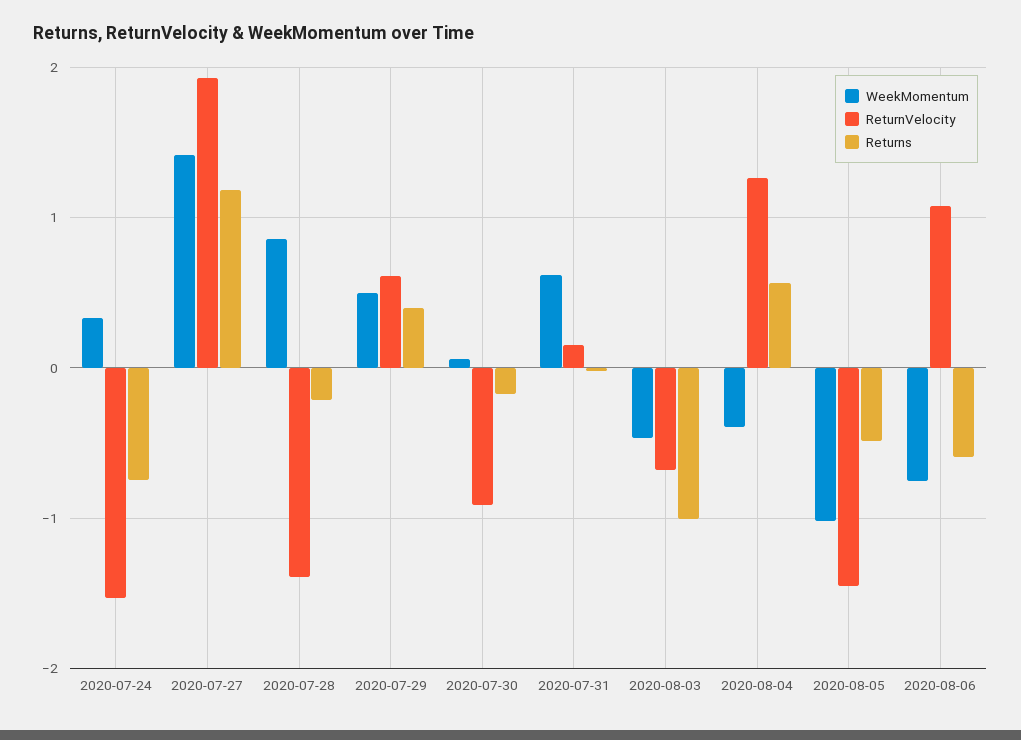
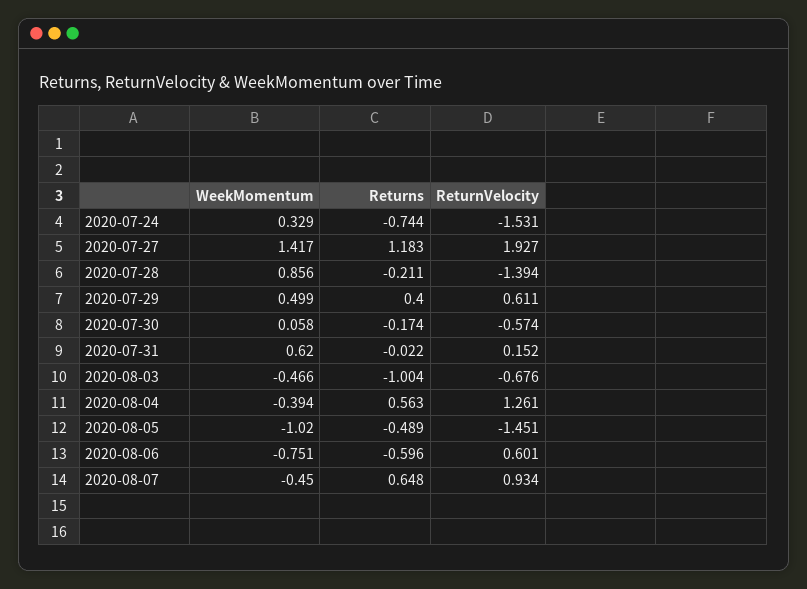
ReturnVelocity, 2020-07-30: -0.9 -> -0.574
ReturnVelocity, 2020-08-06: 1.1 -> 0.601
WeekMomentum, 2020-08-07: none -> -0.45
Returns, 2020-08-07: none -> 0.648
ReturnVelocity, 2020-08-07: none -> 0.934

